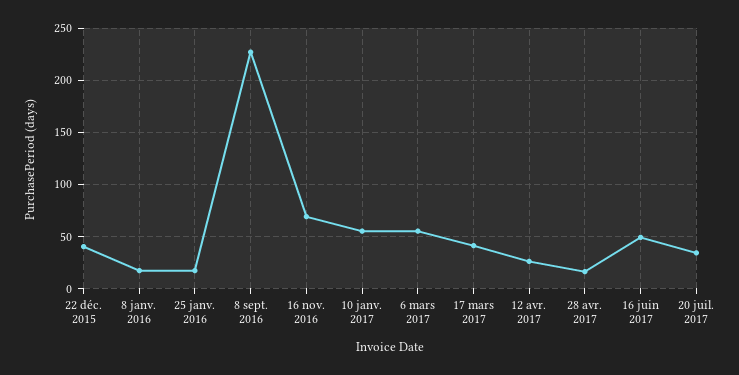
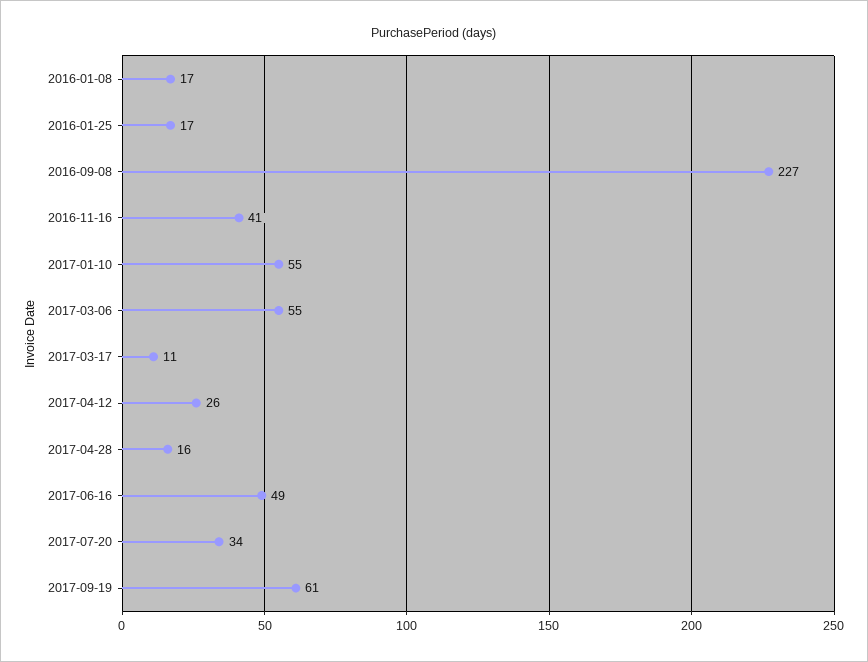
22 déc. 2015: 40 -> none
16 nov. 2016: 70 -> 41
17 mars 2017: 40 -> 11
2017-09-19: none -> 61

